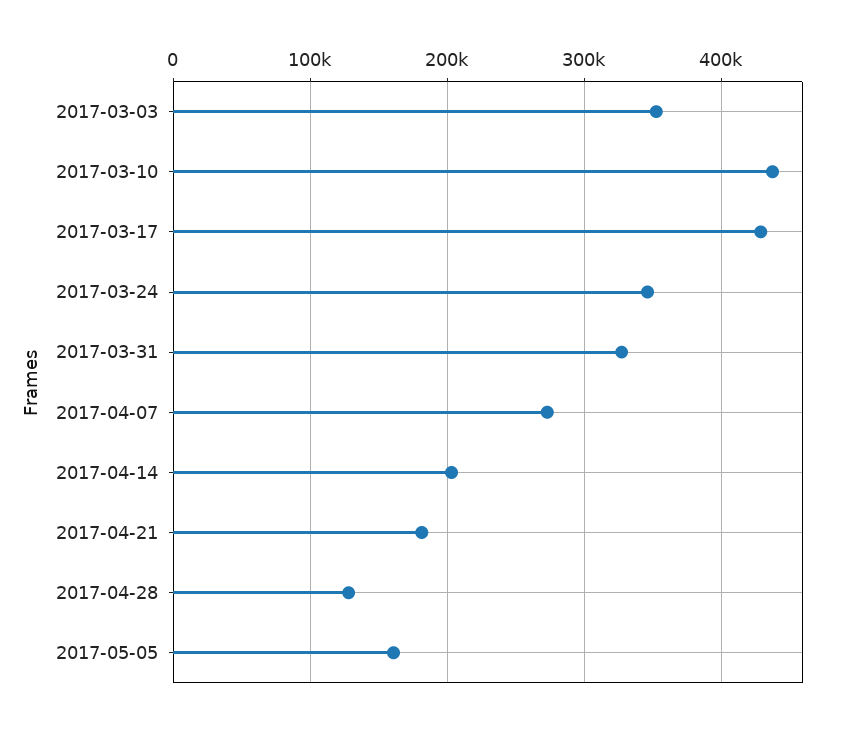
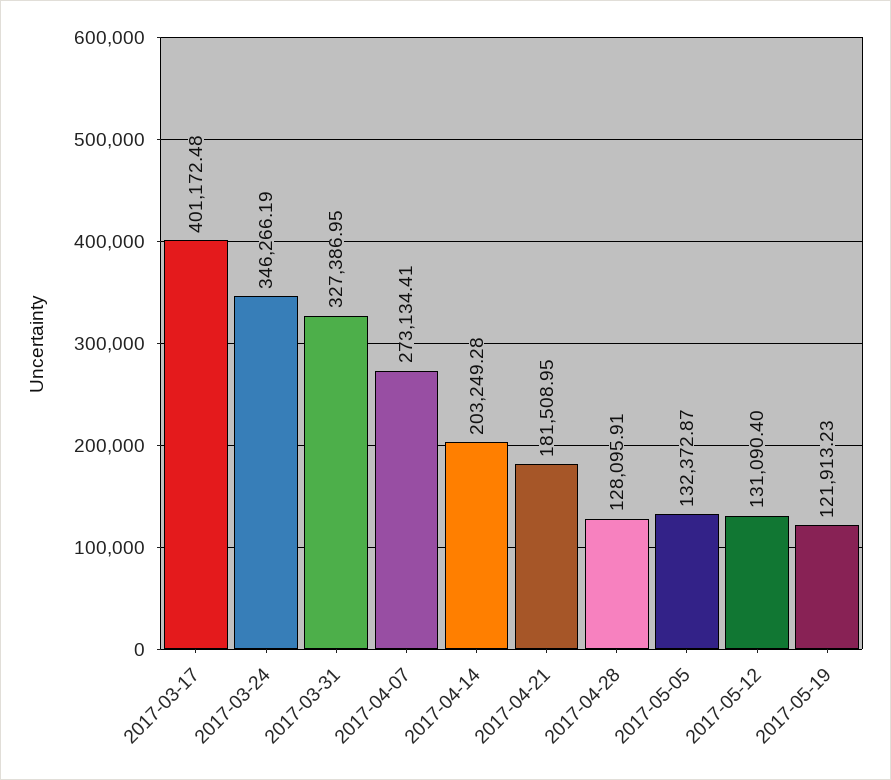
2017-03-03: 350000 -> none
2017-03-10: 440000 -> none
2017-03-17: 430000 -> 401172.48
2017-05-05: 160000 -> 132372.87
2017-05-12: none -> 131090.4
2017-05-19: none -> 121913.23

